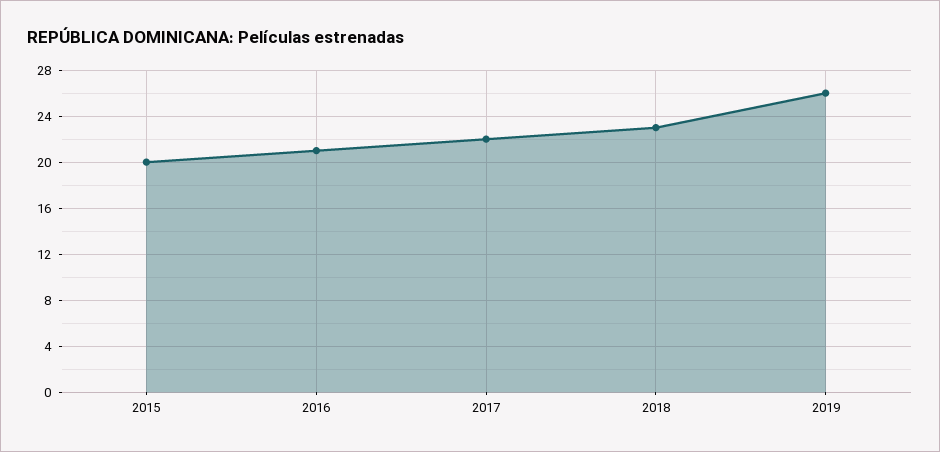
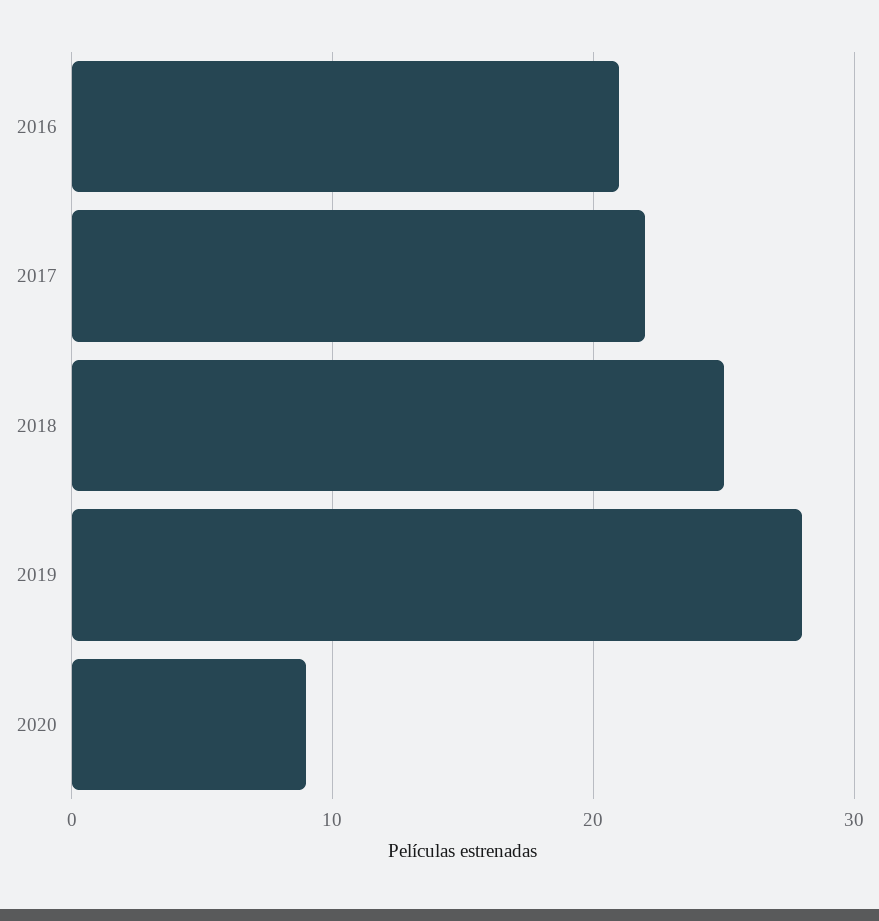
2015: 20 -> none
2018: 23 -> 25
2019: 26 -> 28
2020: none -> 9

